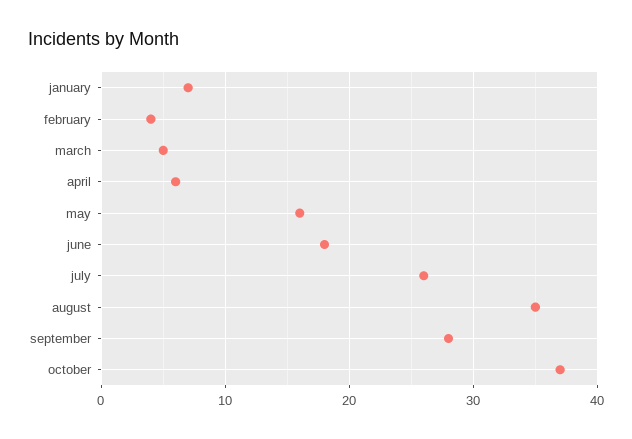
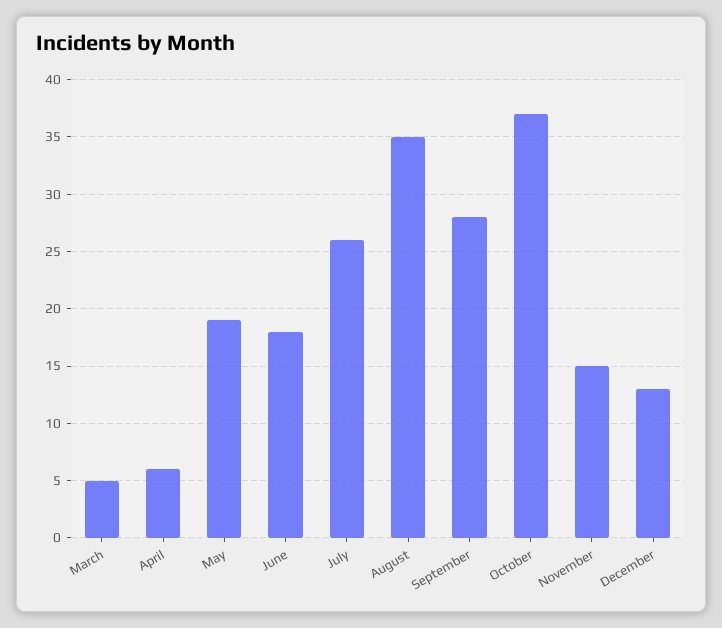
january: 7 -> none
february: 4 -> none
may: 16 -> 19
November: none -> 15
December: none -> 13

